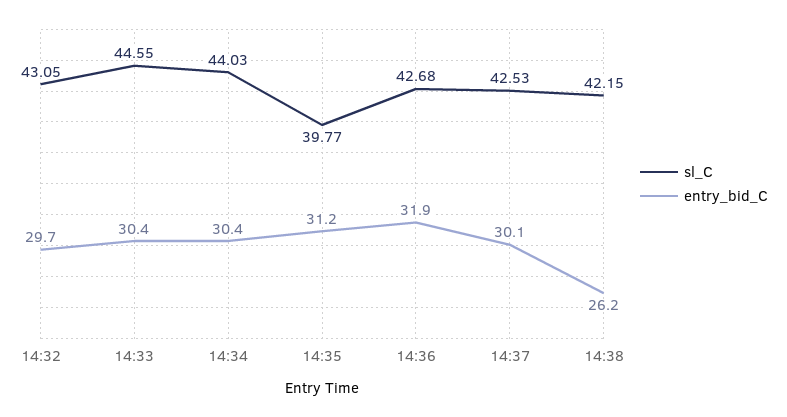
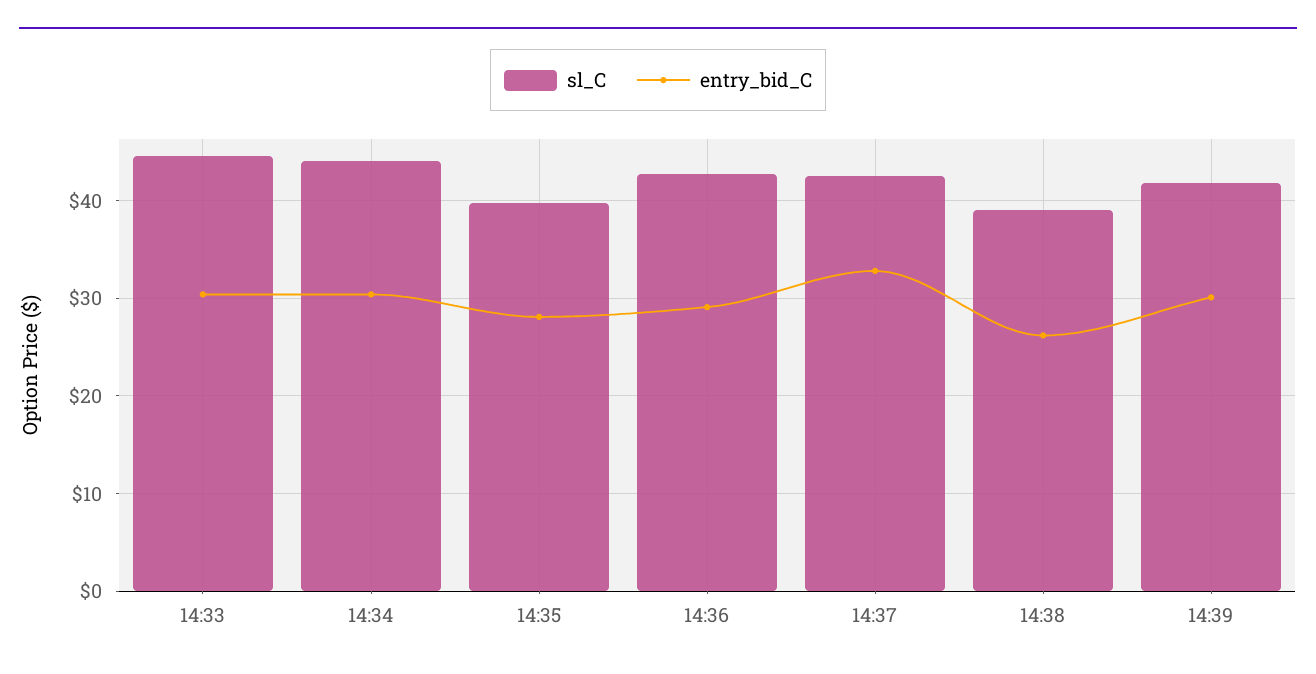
sl_C, 14:32: 43.05 -> none
entry_bid_C, 14:32: 29.7 -> none
entry_bid_C, 14:35: 31.2 -> 28
entry_bid_C, 14:36: 31.9 -> 29
entry_bid_C, 14:37: 30.1 -> 33
sl_C, 14:38: 42.15 -> 39
sl_C, 14:39: none -> 42
entry_bid_C, 14:39: none -> 30

